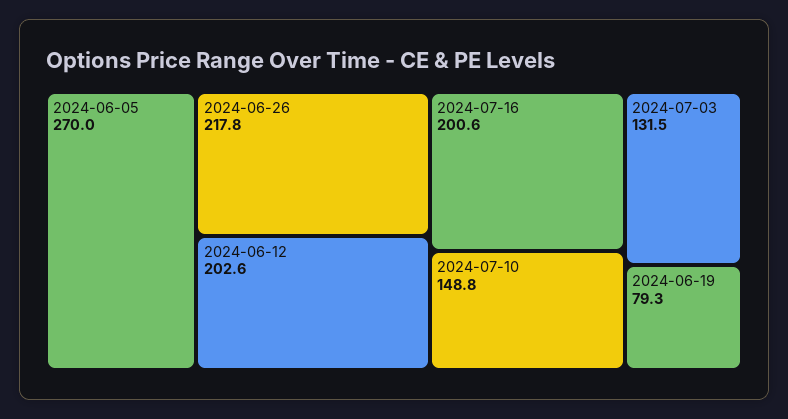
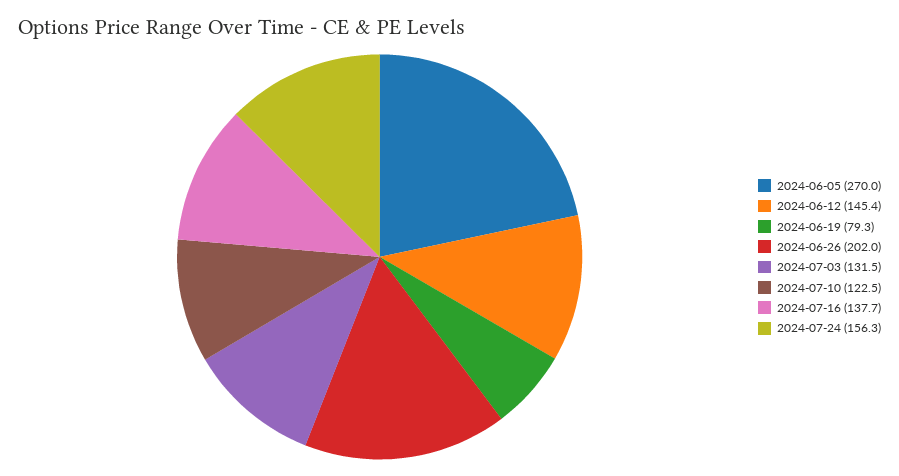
2024-06-26: 217.8 -> 202
2024-06-12: 202.6 -> 145.4
2024-07-16: 200.6 -> 137.7
2024-07-10: 148.8 -> 122.5
2024-07-24: none -> 156.3

